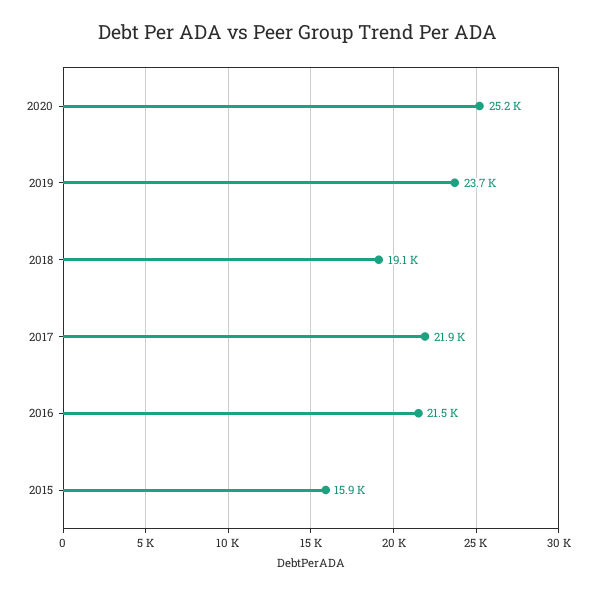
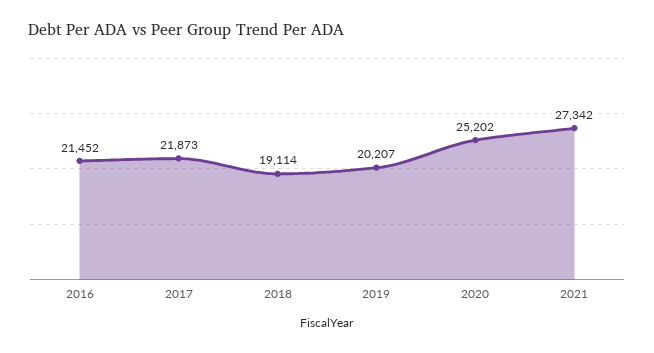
2019: 23700 -> 20207
2015: 15900 -> none
2021: none -> 27342

